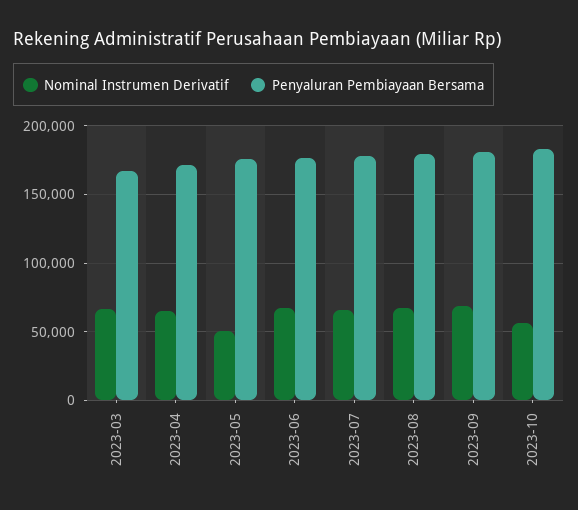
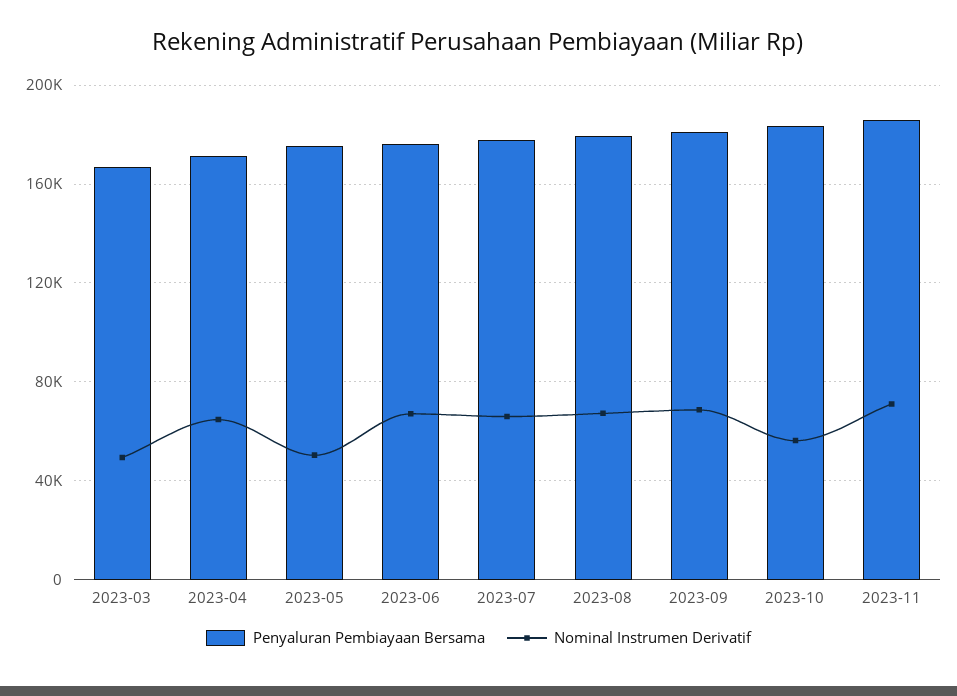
Nominal Instrumen Derivatif, 2023-03: 65000 -> 50000
Penyaluran Pembiayaan Bersama, 2023-11: none -> 185000
Nominal Instrumen Derivatif, 2023-11: none -> 70000

